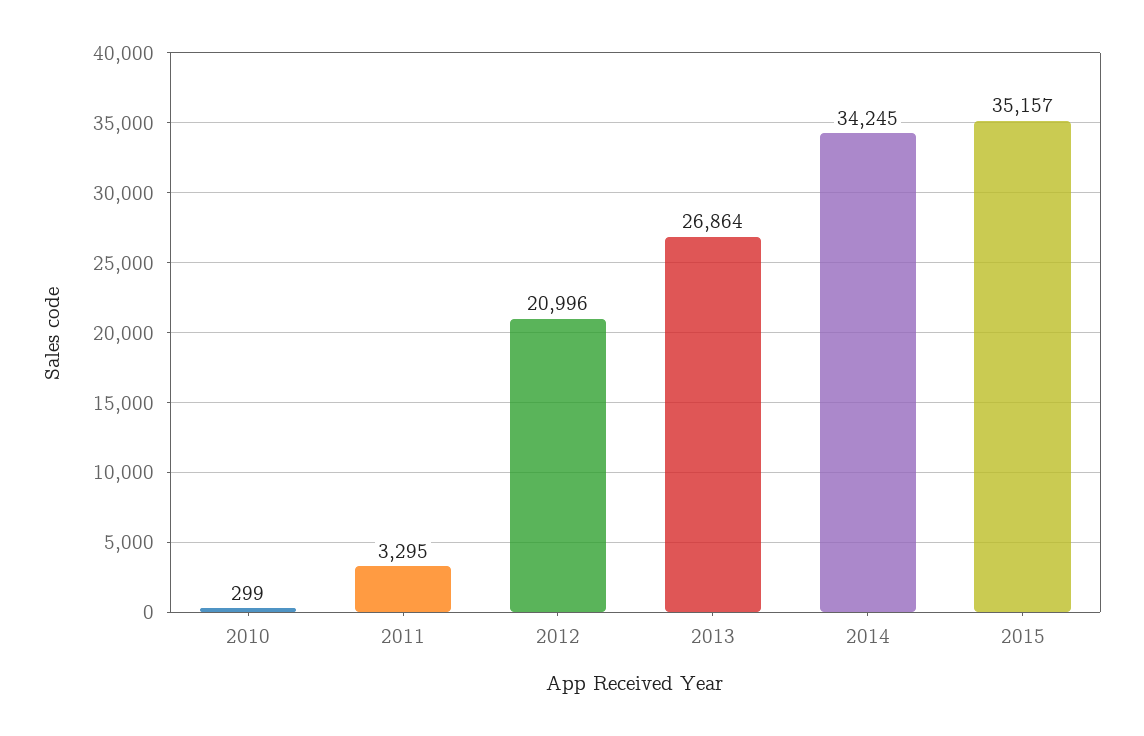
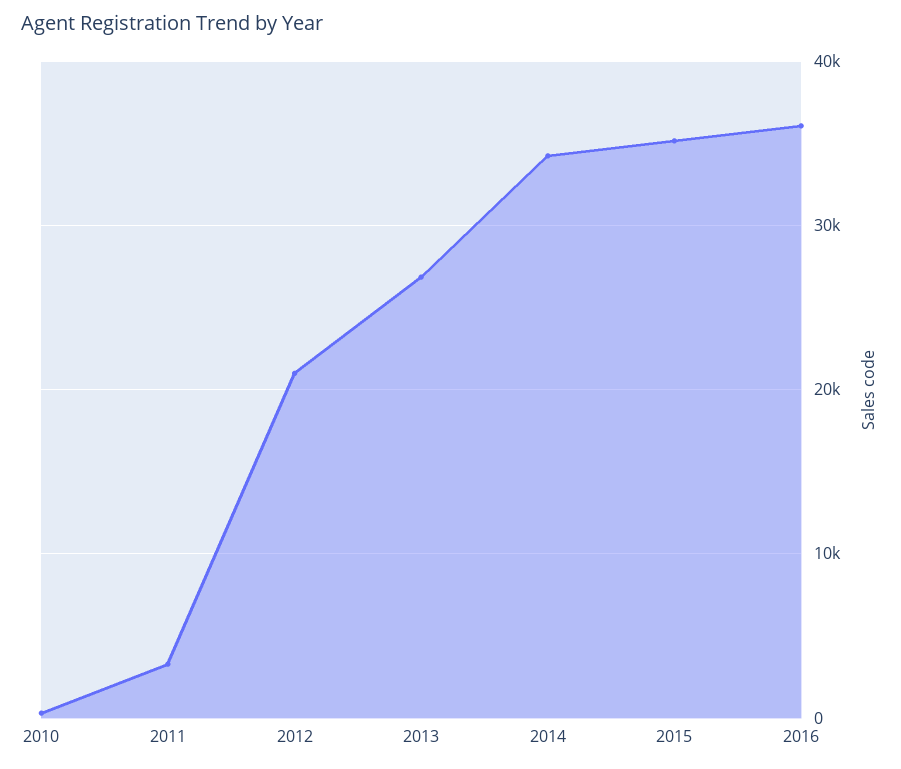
2016: none -> 36000

